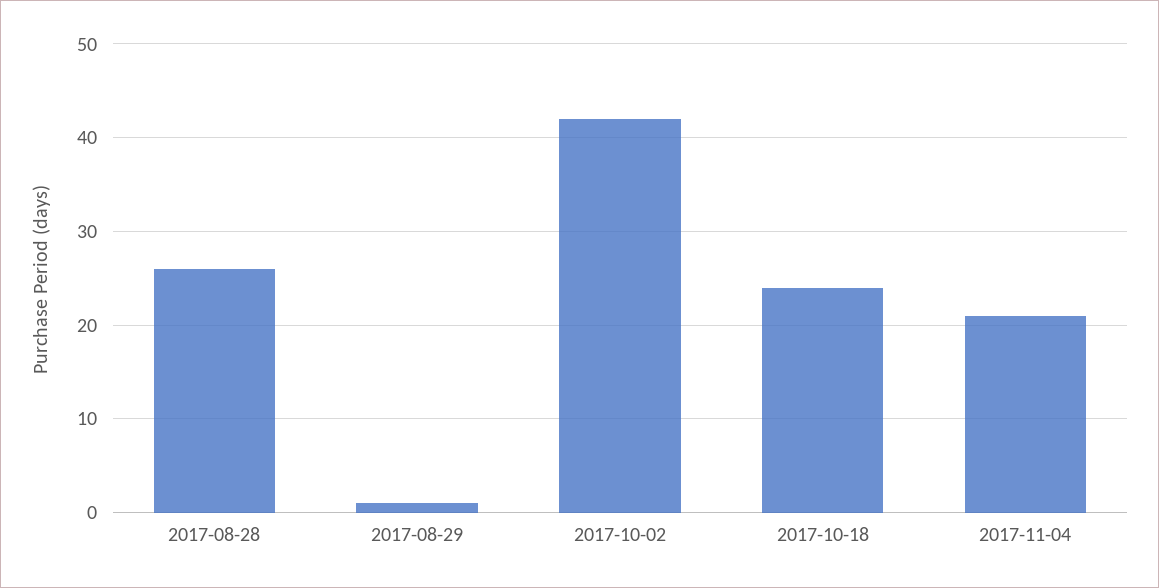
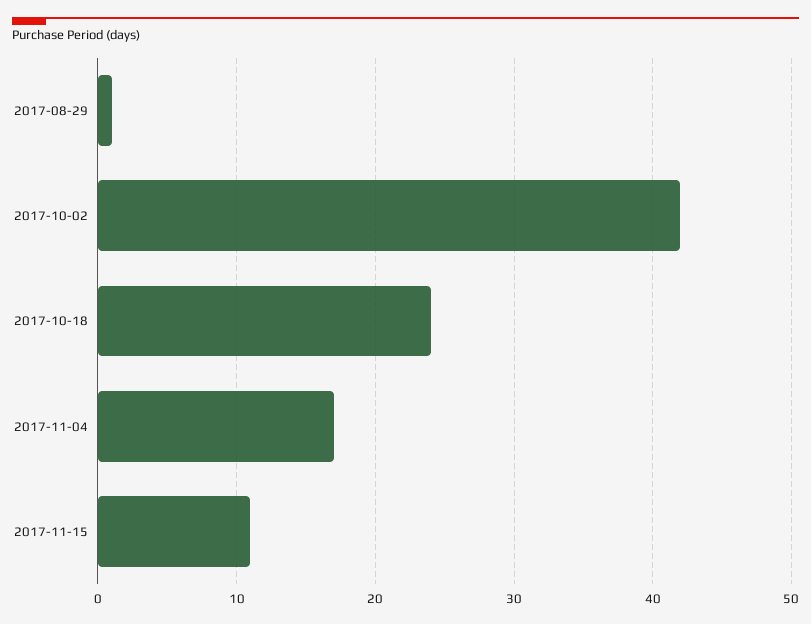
2017-08-28: 26 -> none
2017-11-04: 21 -> 17
2017-11-15: none -> 11

